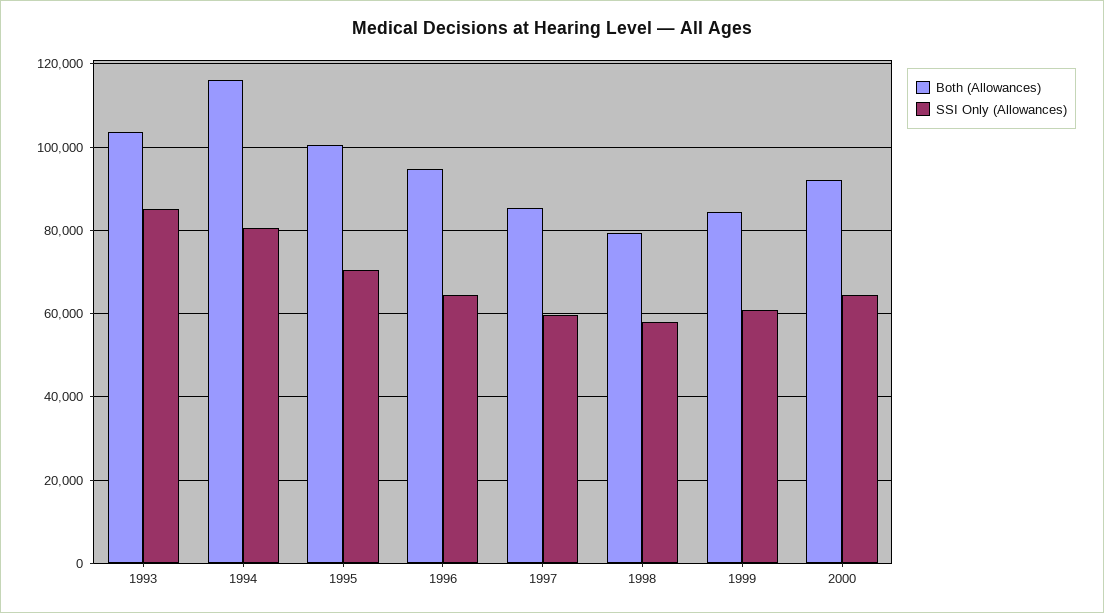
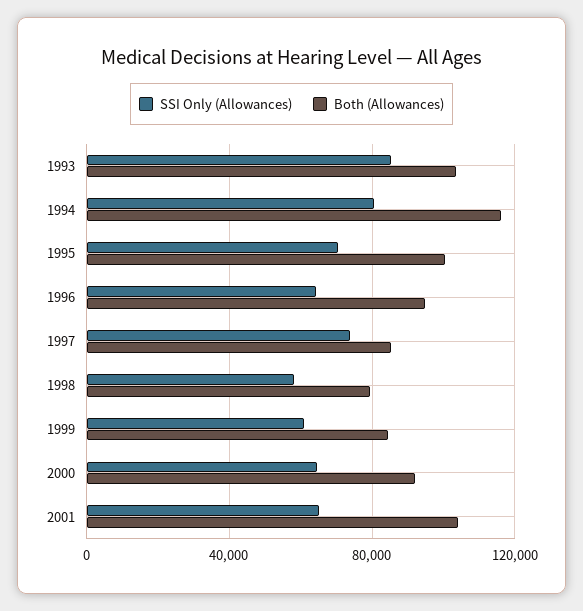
SSI Only (Allowances), 1997: 60000 -> 75000
SSI Only (Allowances), 2001: none -> 65000
Both (Allowances), 2001: none -> 105000

